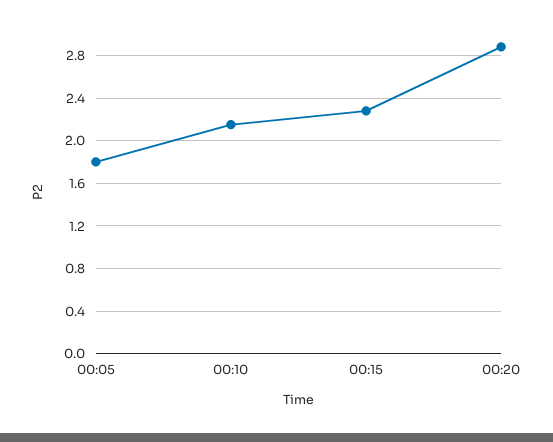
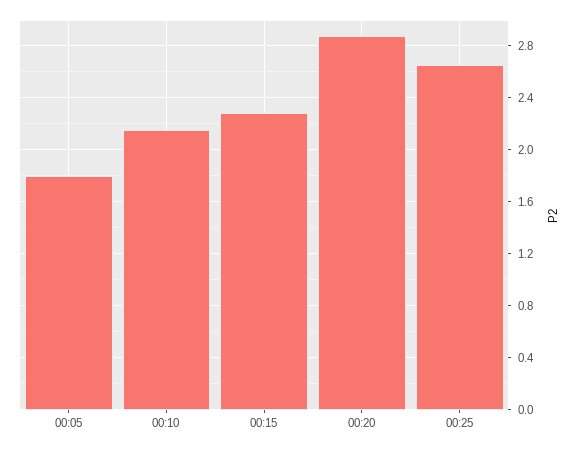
00:25: none -> 2.65

